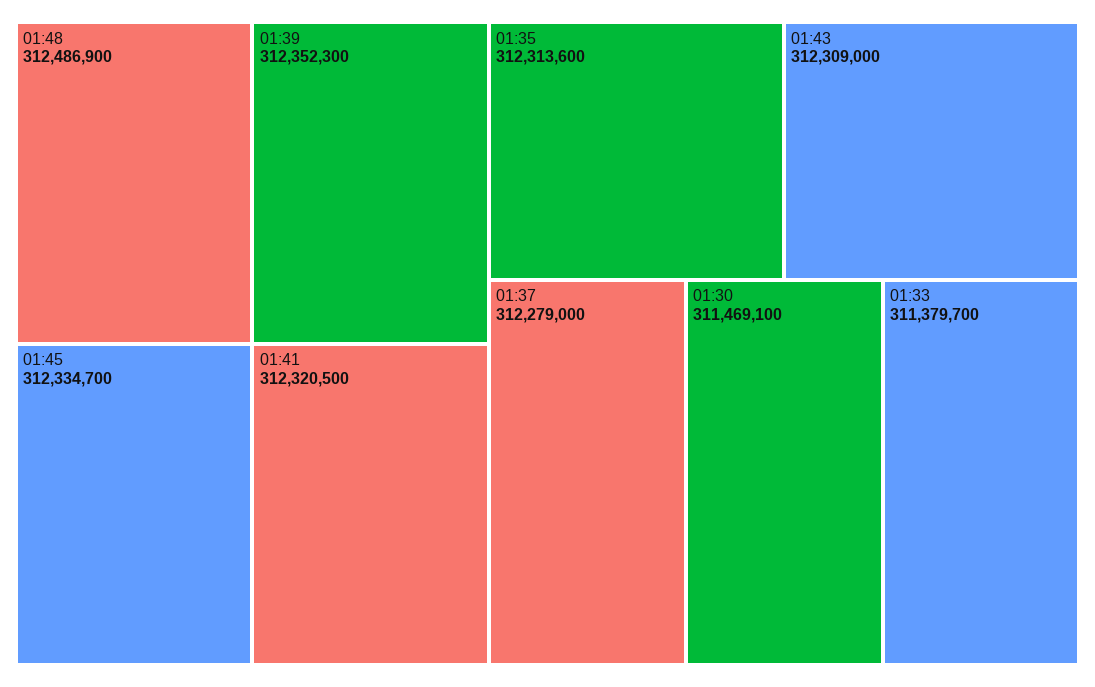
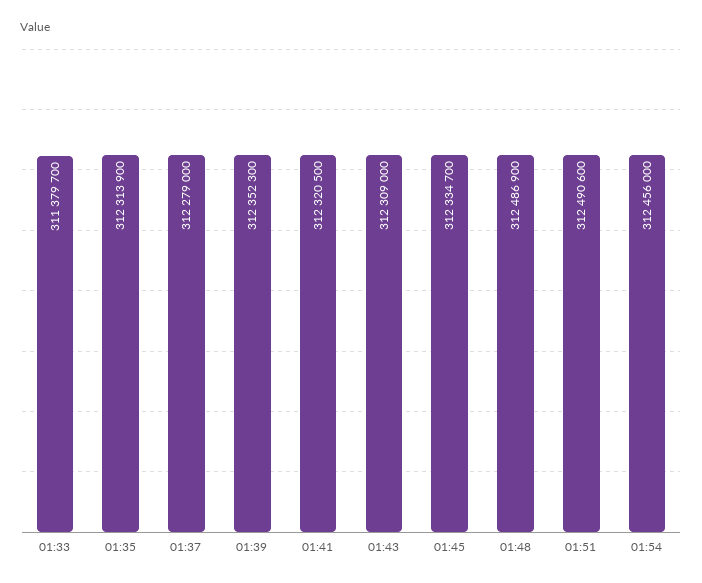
01:35: 312313600 -> 312313900
01:30: 311469100 -> none
01:51: none -> 312490600
01:54: none -> 312456000

